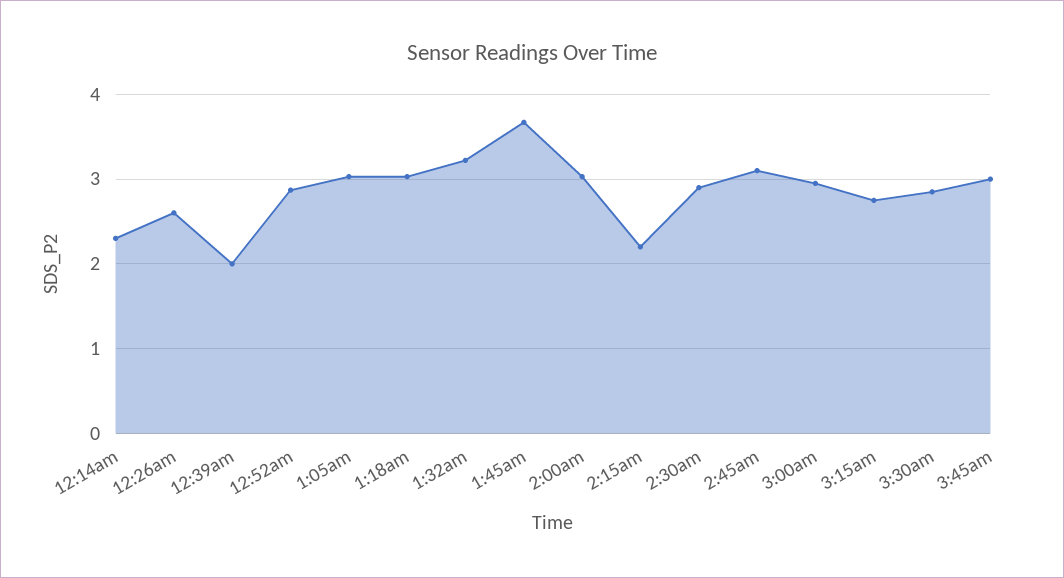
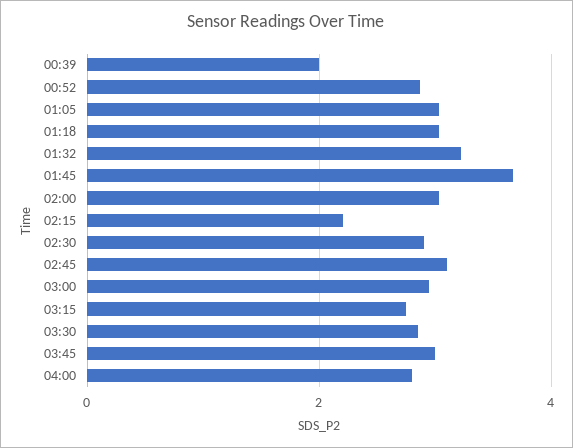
12:14am: 2.3 -> none
12:26am: 2.6 -> none
04:00: none -> 2.8

